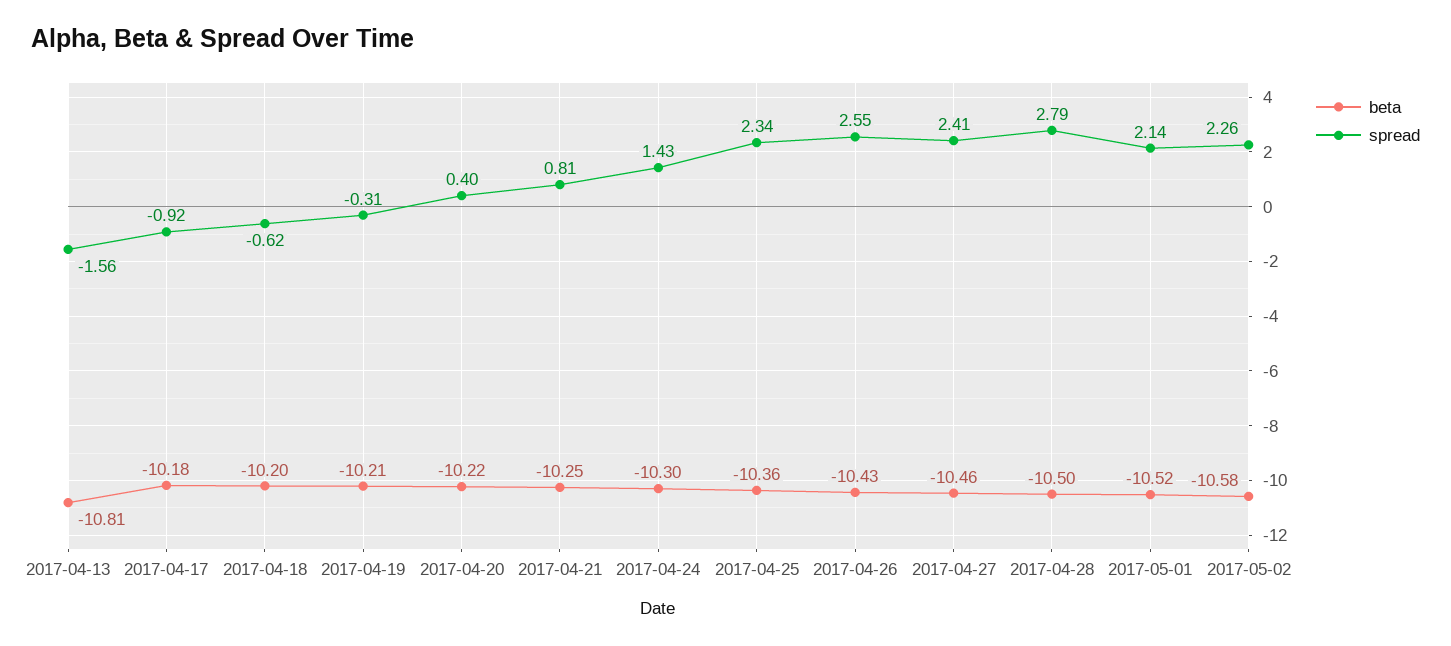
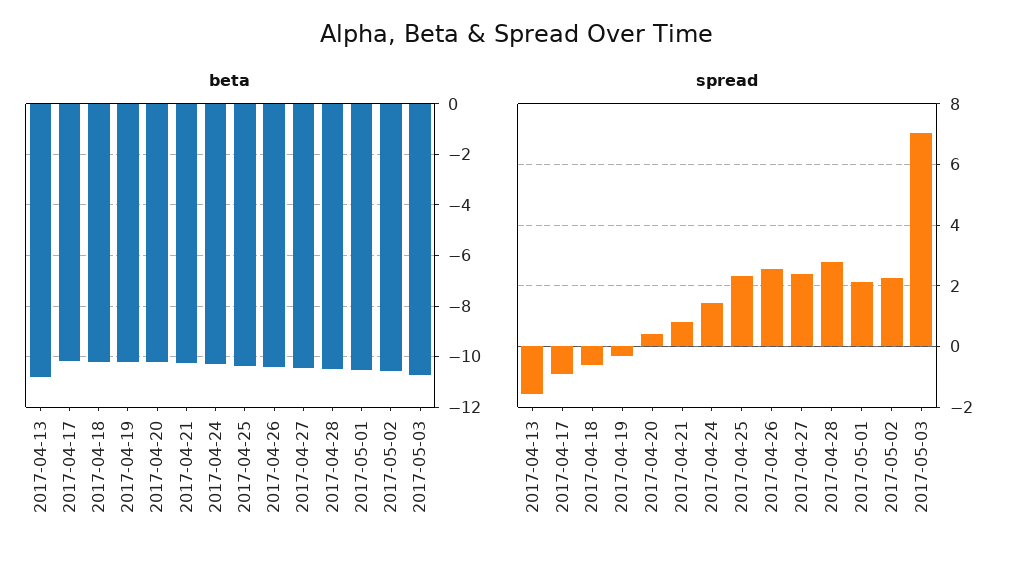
beta, 2017-05-03: none -> -10.75
spread, 2017-05-03: none -> 7

